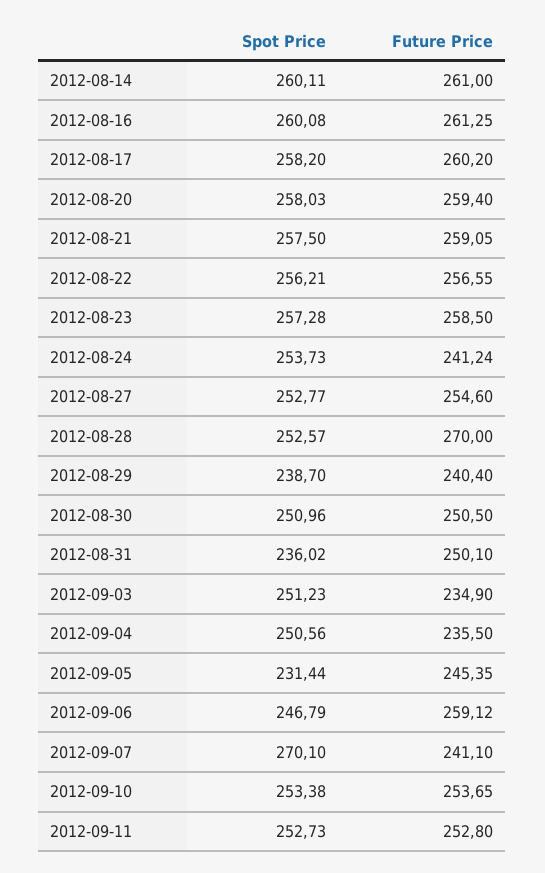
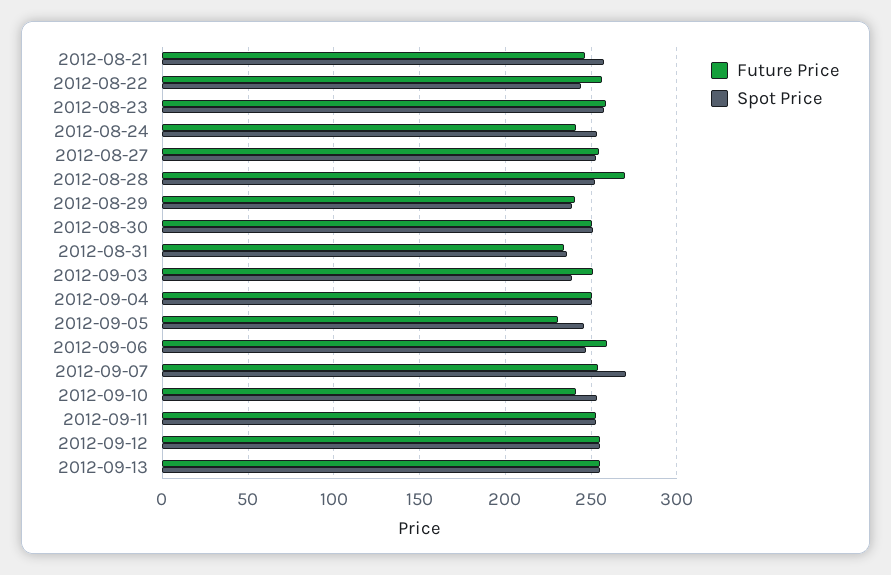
Spot Price, 2012-08-14: 260.11 -> none
Future Price, 2012-08-14: 261 -> none
Spot Price, 2012-08-16: 260.08 -> none
Future Price, 2012-08-16: 261.25 -> none
Spot Price, 2012-08-17: 258.2 -> none
Future Price, 2012-08-17: 260.2 -> none
Spot Price, 2012-08-20: 258.03 -> none
Future Price, 2012-08-20: 259.4 -> none
Future Price, 2012-08-21: 259.05 -> 245
Spot Price, 2012-08-22: 256.21 -> 245
Future Price, 2012-08-31: 250.1 -> 235
Spot Price, 2012-09-03: 251.23 -> 240
Future Price, 2012-09-03: 234.9 -> 250
Future Price, 2012-09-04: 235.5 -> 250
Spot Price, 2012-09-05: 231.44 -> 245
Future Price, 2012-09-05: 245.35 -> 230
Future Price, 2012-09-07: 241.1 -> 255
Future Price, 2012-09-10: 253.65 -> 240
Future Price, 2012-09-12: none -> 255
Spot Price, 2012-09-12: none -> 255
Future Price, 2012-09-13: none -> 255
Spot Price, 2012-09-13: none -> 255

